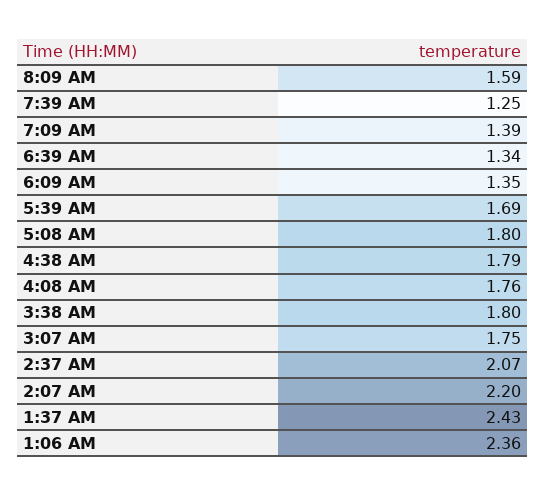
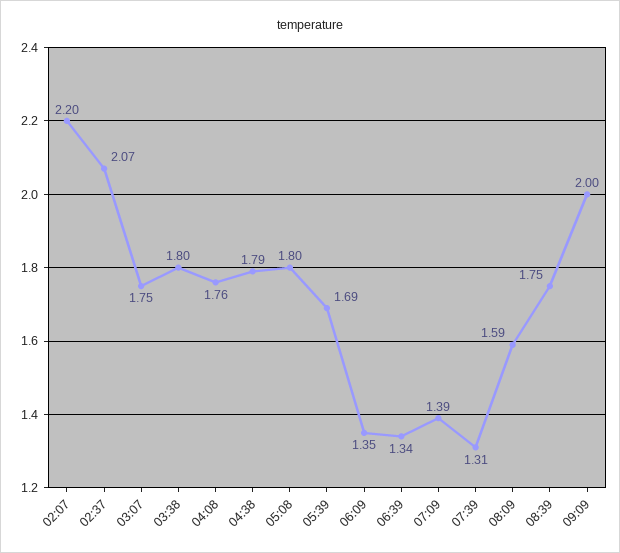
7:39 AM: 1.25 -> 1.31
1:37 AM: 2.43 -> none
1:06 AM: 2.36 -> none
08:39: none -> 1.75
09:09: none -> 2

